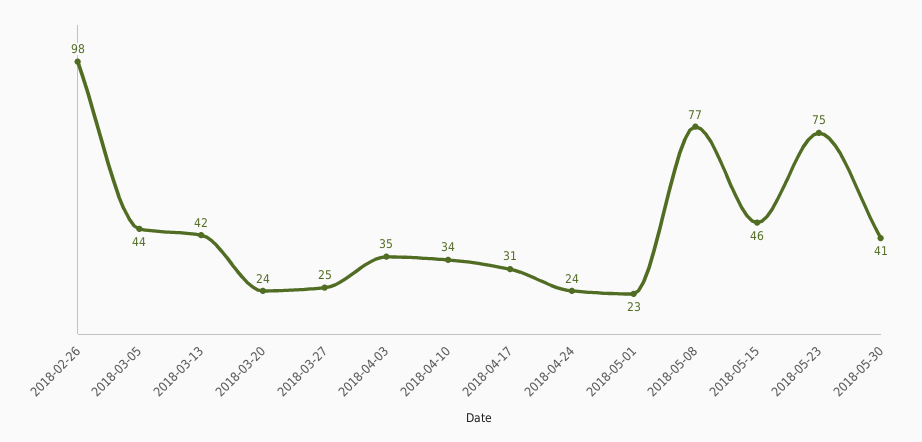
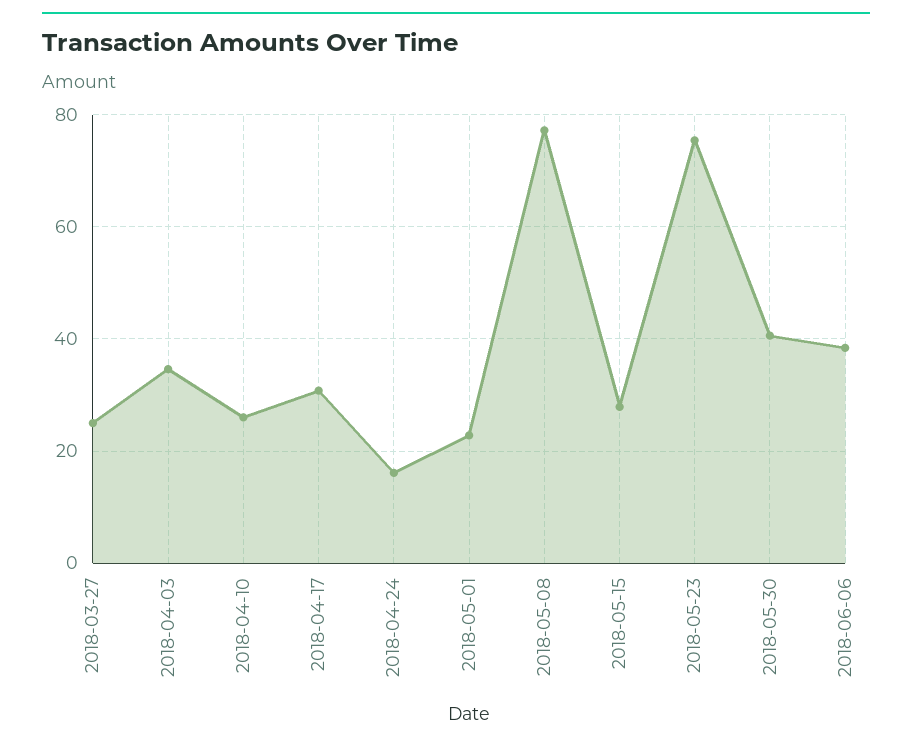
2018-02-26: 98 -> none
2018-03-05: 44 -> none
2018-03-13: 42 -> none
2018-03-20: 24 -> none
2018-04-10: 34 -> 26
2018-04-24: 24 -> 16
2018-05-15: 46 -> 28
2018-06-06: none -> 38

